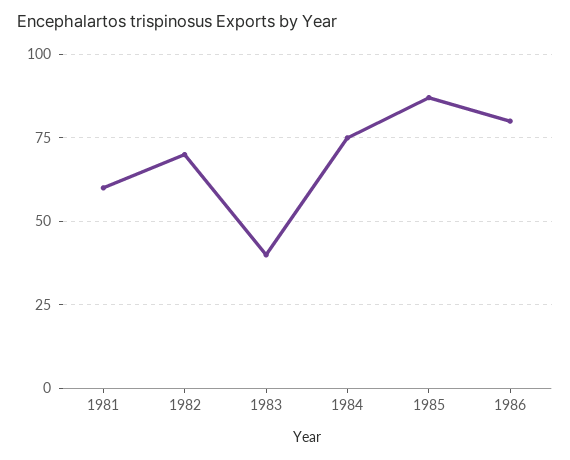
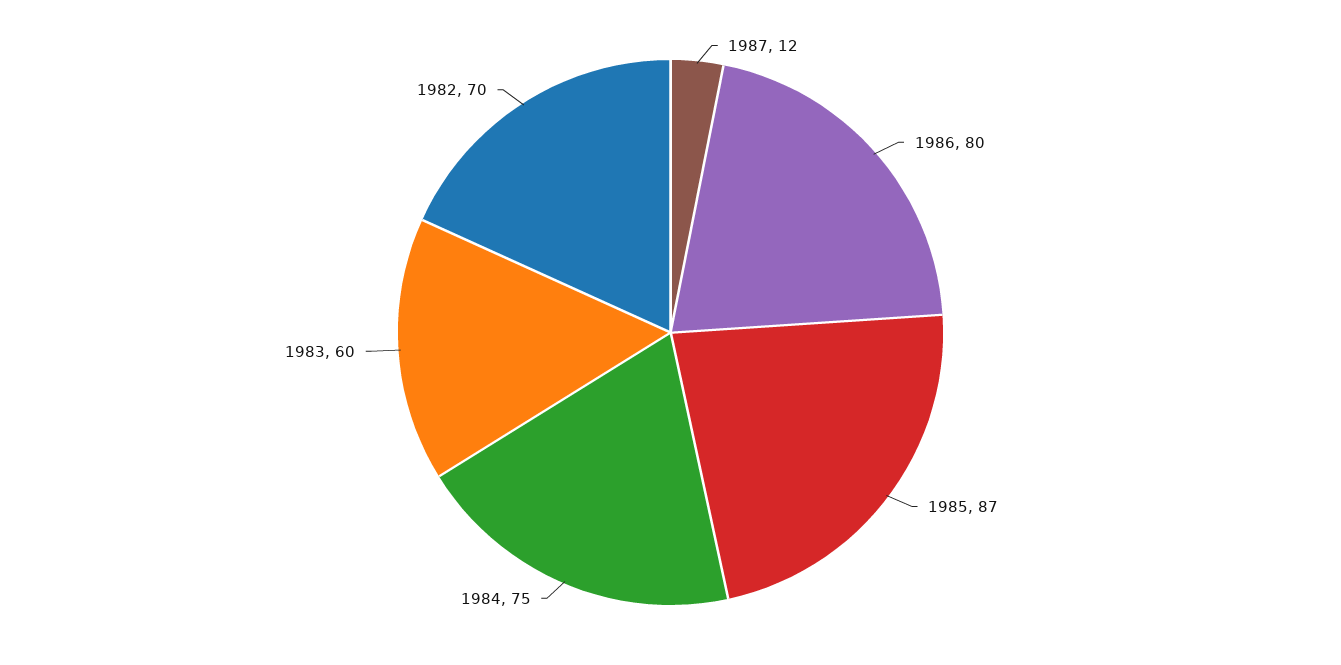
1981: 60 -> none
1983: 40 -> 60
1987: none -> 12

